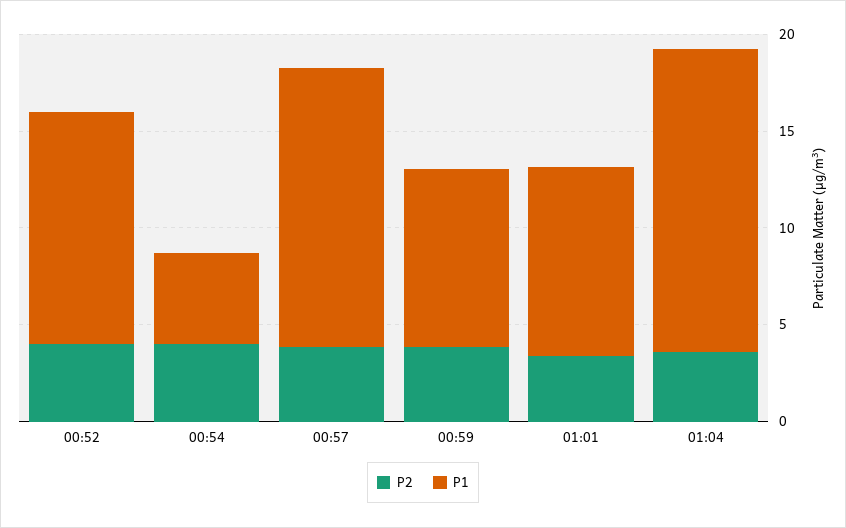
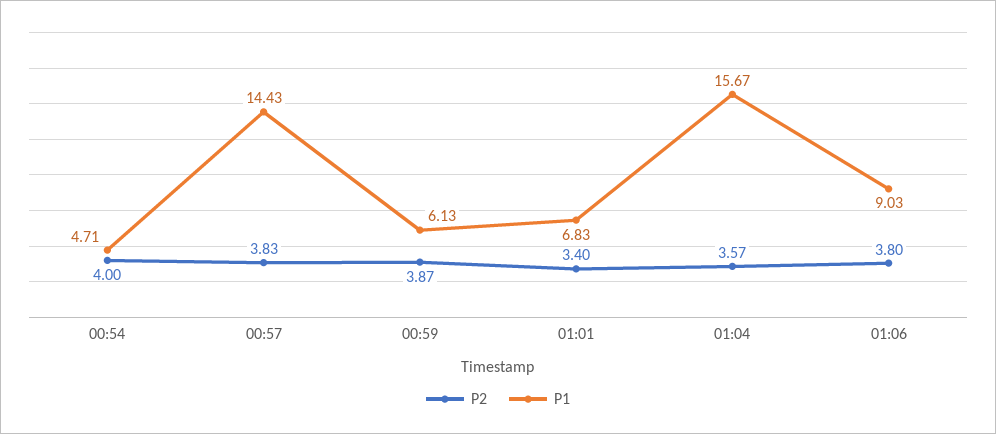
P2, 00:52: 4 -> none
P1, 00:52: 12 -> none
P1, 00:59: 9 -> 6.13
P1, 01:01: 10 -> 6.83
P2, 01:06: none -> 3.8
P1, 01:06: none -> 9.03

